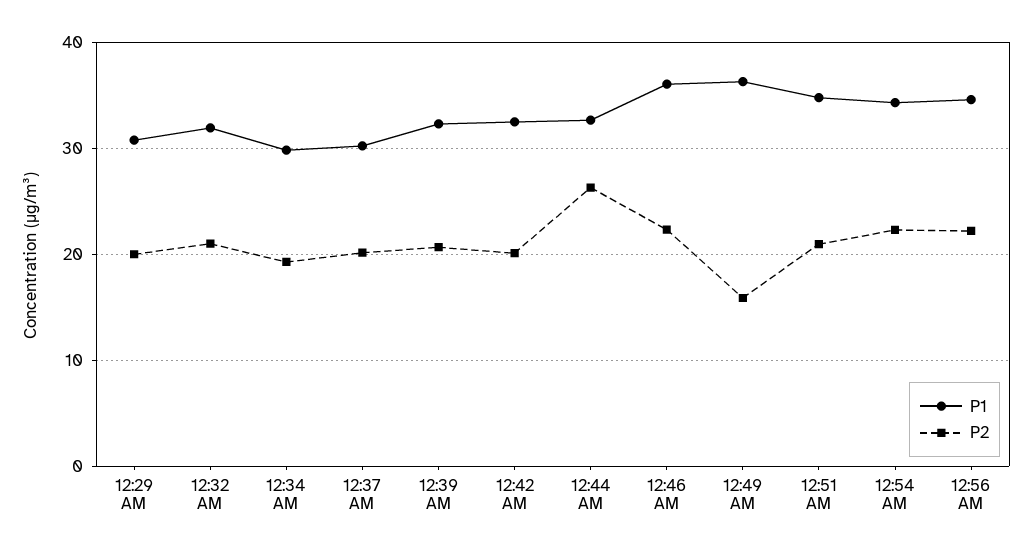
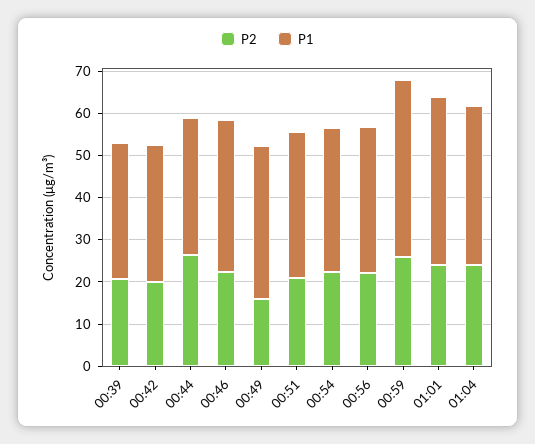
P1, 12:29 AM: 31 -> none
P2, 12:29 AM: 20 -> none
P1, 12:32 AM: 32 -> none
P2, 12:32 AM: 21 -> none
P1, 12:34 AM: 30 -> none
P2, 12:34 AM: 19 -> none
P1, 12:37 AM: 30 -> none
P2, 12:37 AM: 20 -> none
P2, 00:59: none -> 26
P1, 00:59: none -> 42
P2, 01:01: none -> 24
P1, 01:01: none -> 40
P2, 01:04: none -> 24
P1, 01:04: none -> 38

